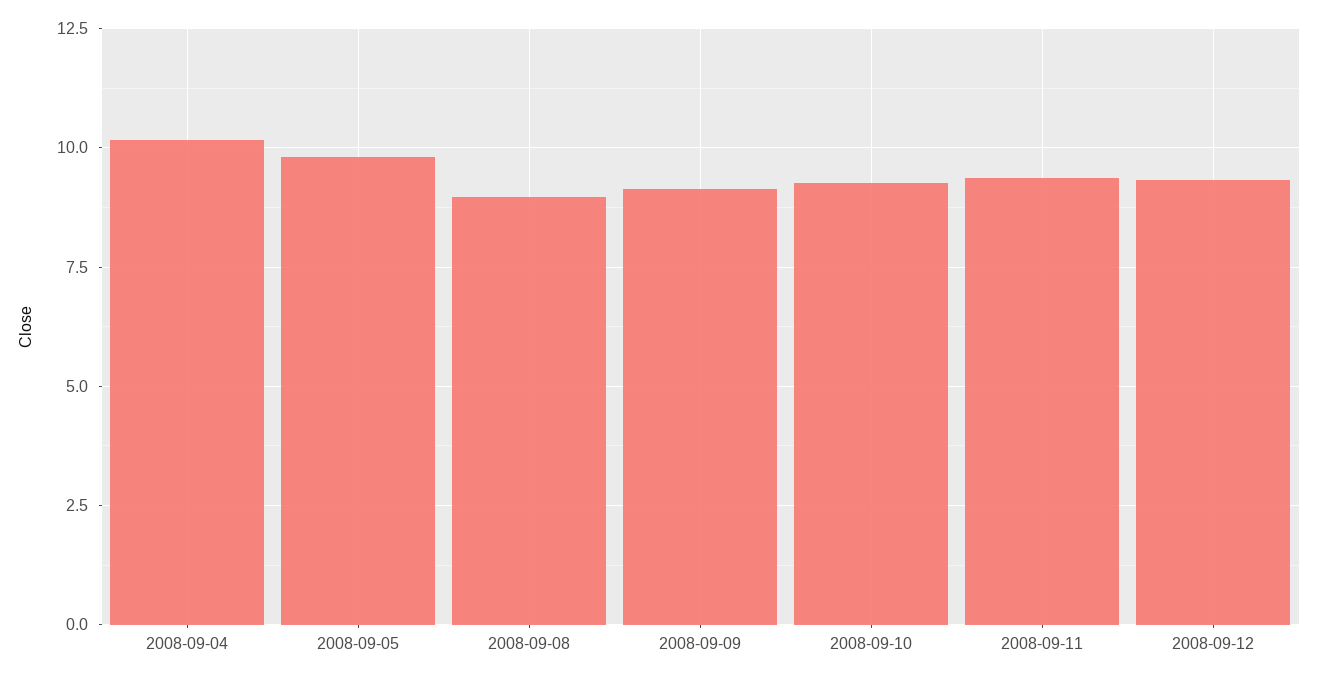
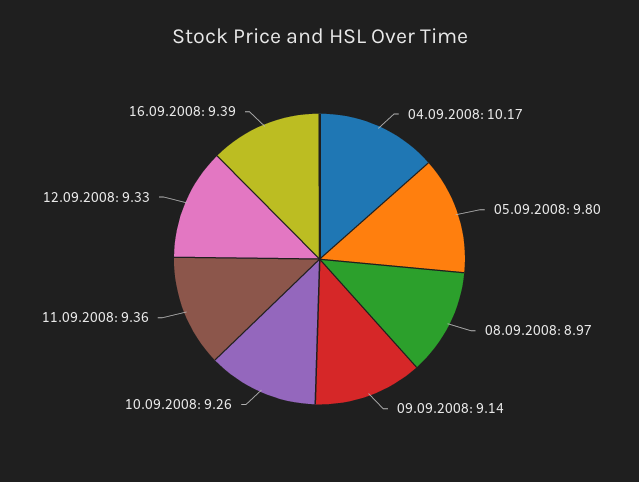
16.09.2008: none -> 9.39

